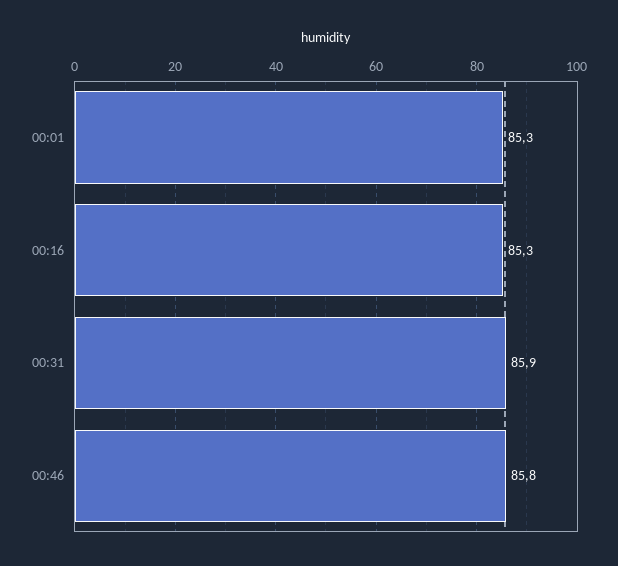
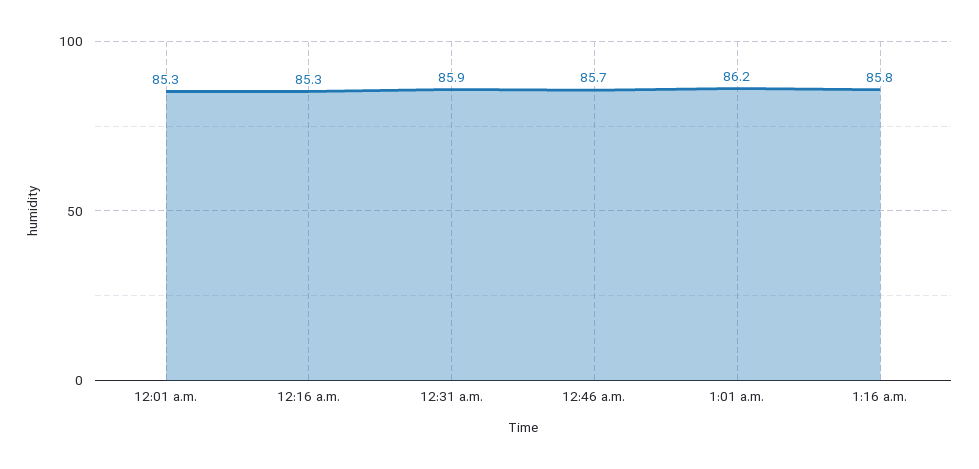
00:46: 85.8 -> 85.7
1:01 a.m.: none -> 86.2
1:16 a.m.: none -> 85.8

